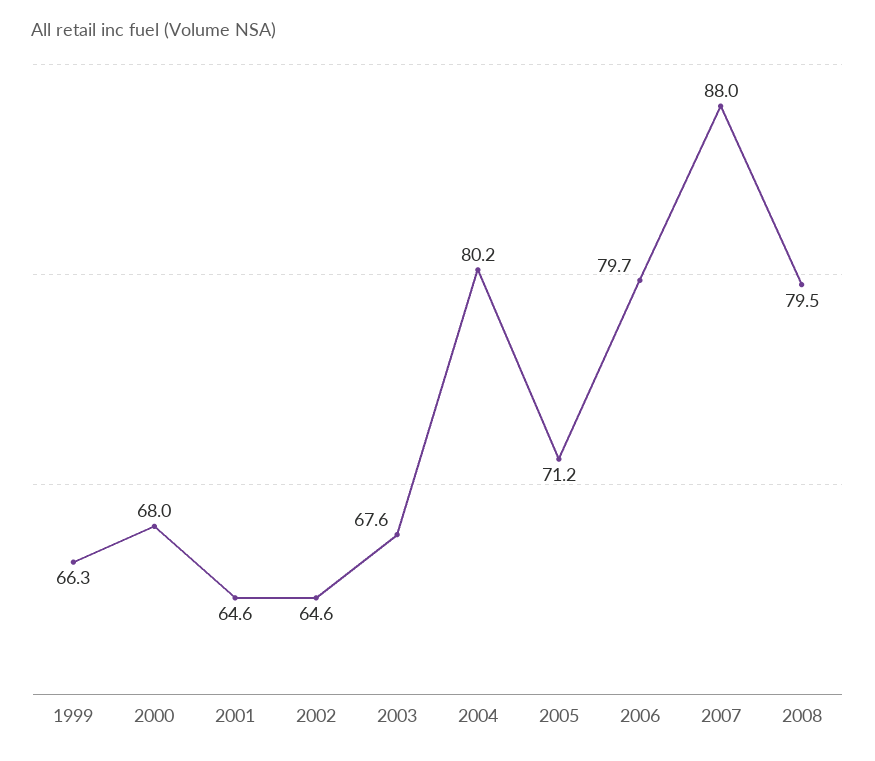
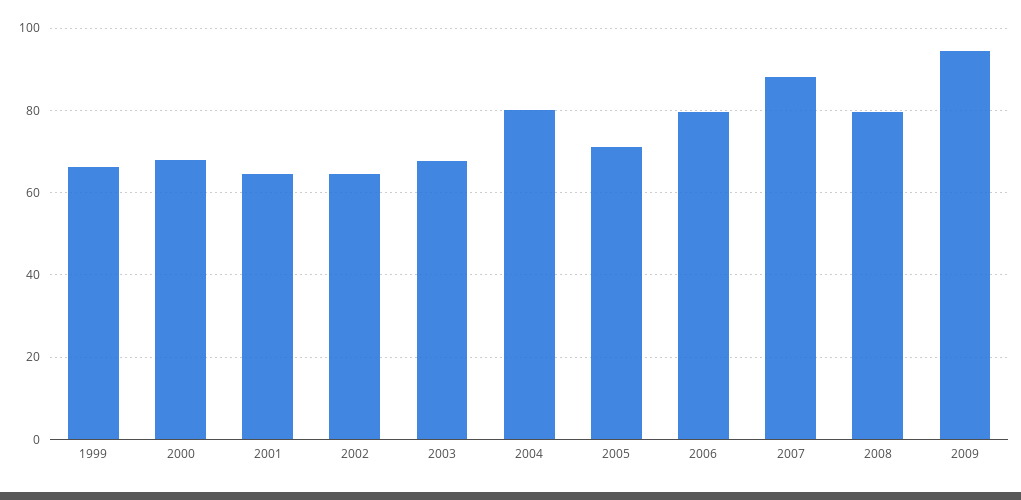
2009: none -> 94

